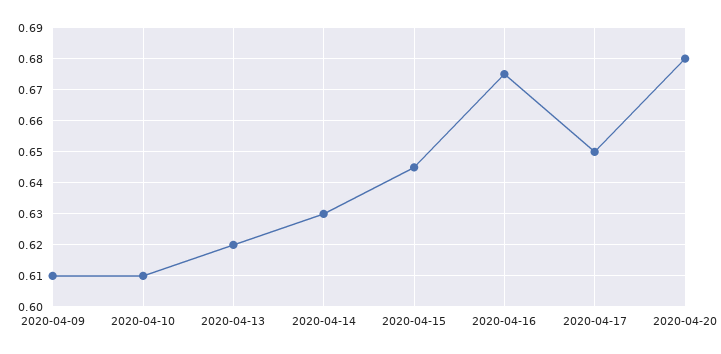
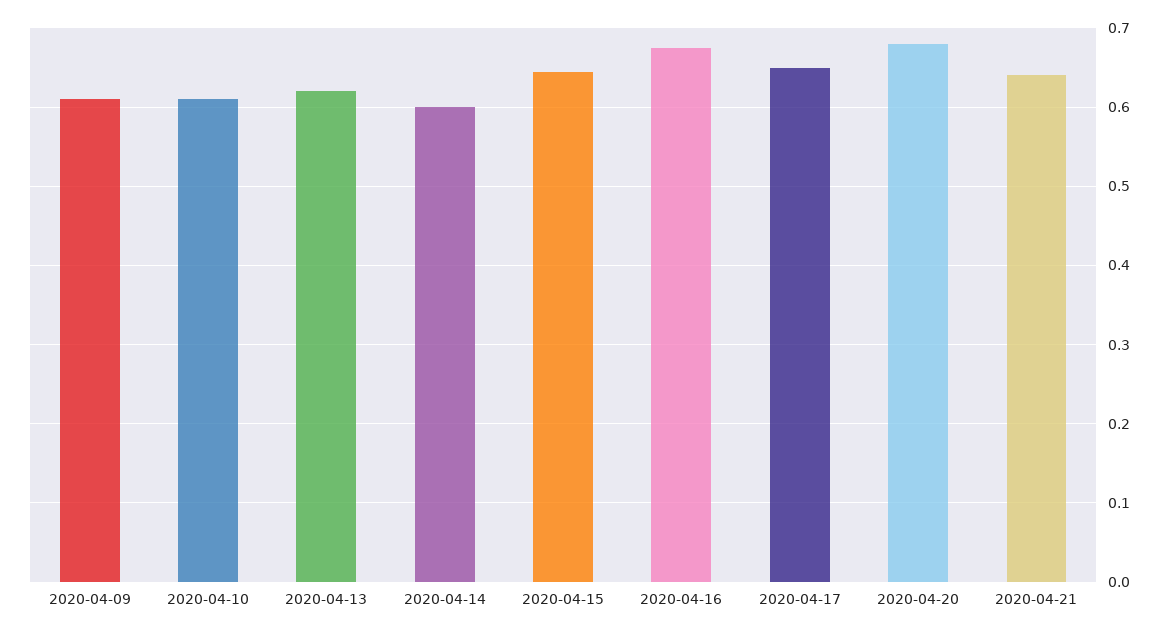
2020-04-14: 0.63 -> 0.6
2020-04-21: none -> 0.64

